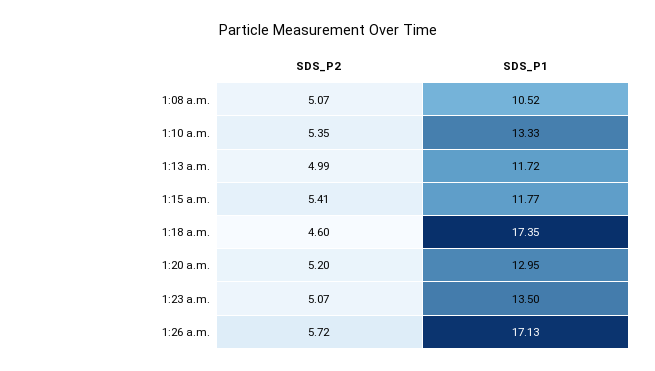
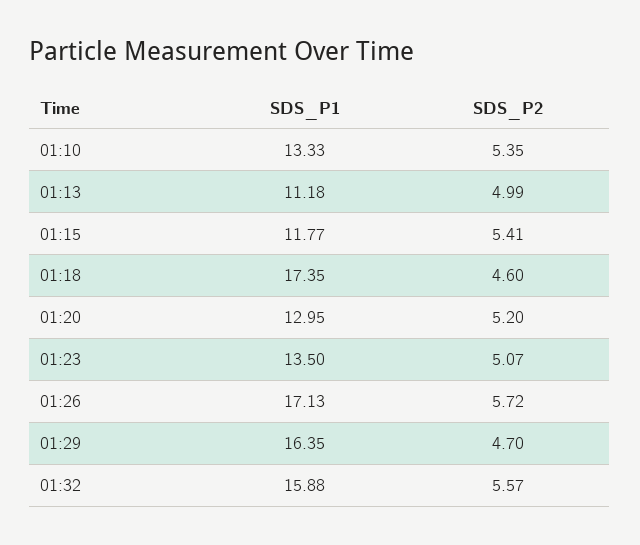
SDS_P2, 1:08 a.m.: 5.07 -> none
SDS_P1, 1:08 a.m.: 10.52 -> none
SDS_P1, 1:13 a.m.: 11.72 -> 11.18
SDS_P1, 01:29: none -> 16.35
SDS_P2, 01:29: none -> 4.7
SDS_P1, 01:32: none -> 15.88
SDS_P2, 01:32: none -> 5.57

